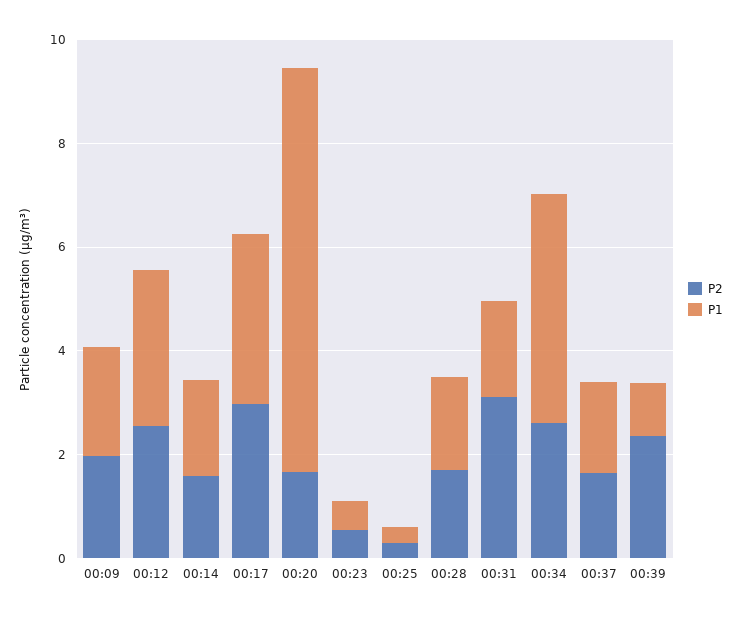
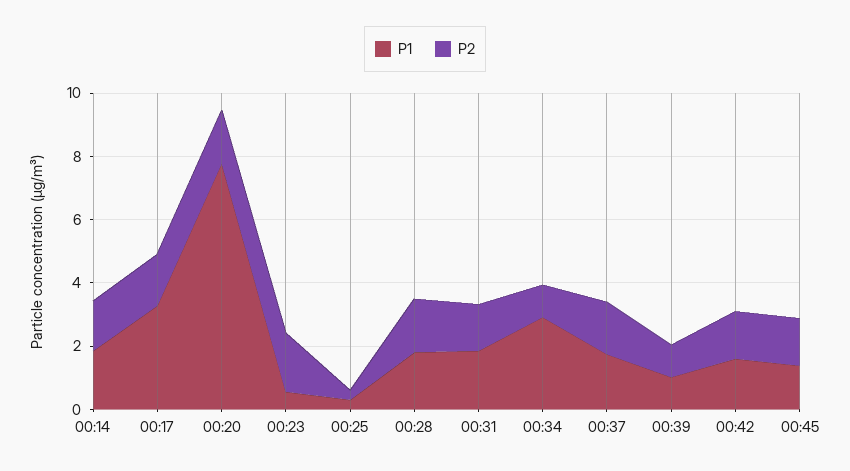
P2, 00:09: 2 -> none
P1, 00:09: 2 -> none
P2, 00:12: 2.5 -> none
P1, 00:12: 3 -> none
P2, 00:17: 3 -> 1.5
P2, 00:23: 0.5 -> 2
P2, 00:31: 3 -> 1.5
P2, 00:34: 2.5 -> 1
P1, 00:34: 4.5 -> 3
P2, 00:39: 2.5 -> 1
P1, 00:42: none -> 1.5
P2, 00:42: none -> 1.5
P1, 00:45: none -> 1.5
P2, 00:45: none -> 1.5

